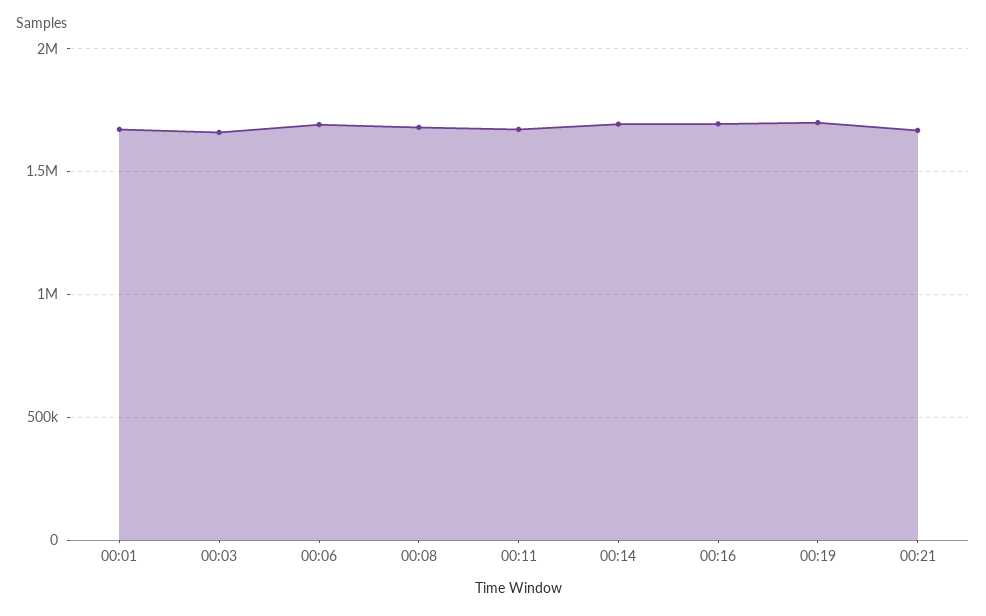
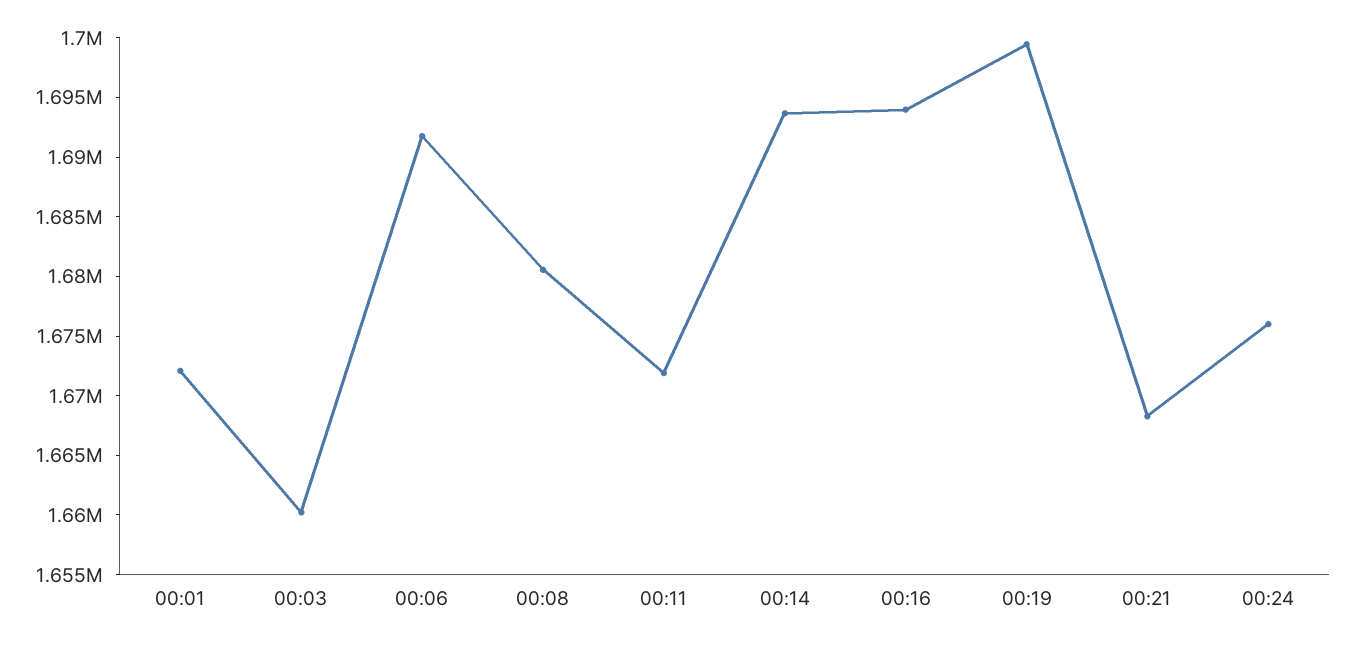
00:24: none -> 1676000

